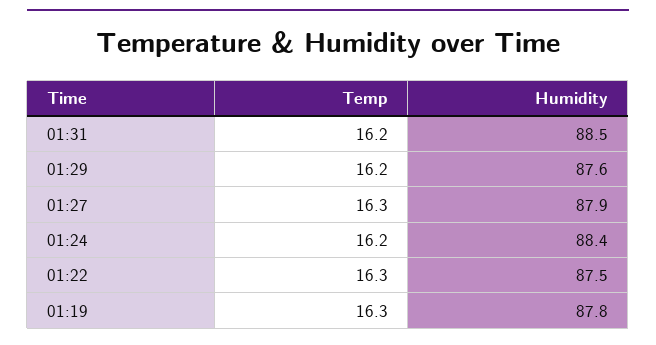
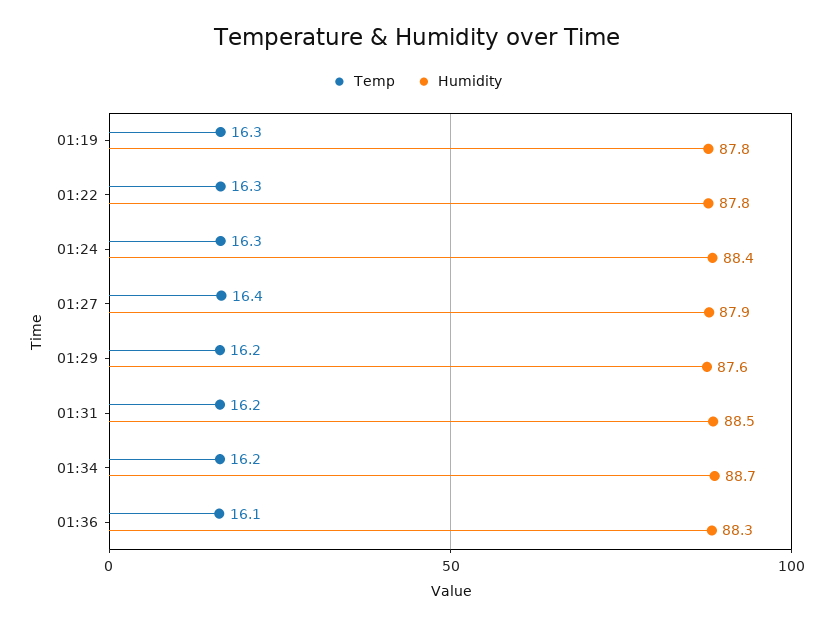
Temp, 01:27: 16.3 -> 16.4
Temp, 01:24: 16.2 -> 16.3
Humidity, 01:22: 87.5 -> 87.8
Temp, 01:34: none -> 16.2
Humidity, 01:34: none -> 88.7
Temp, 01:36: none -> 16.1
Humidity, 01:36: none -> 88.3

